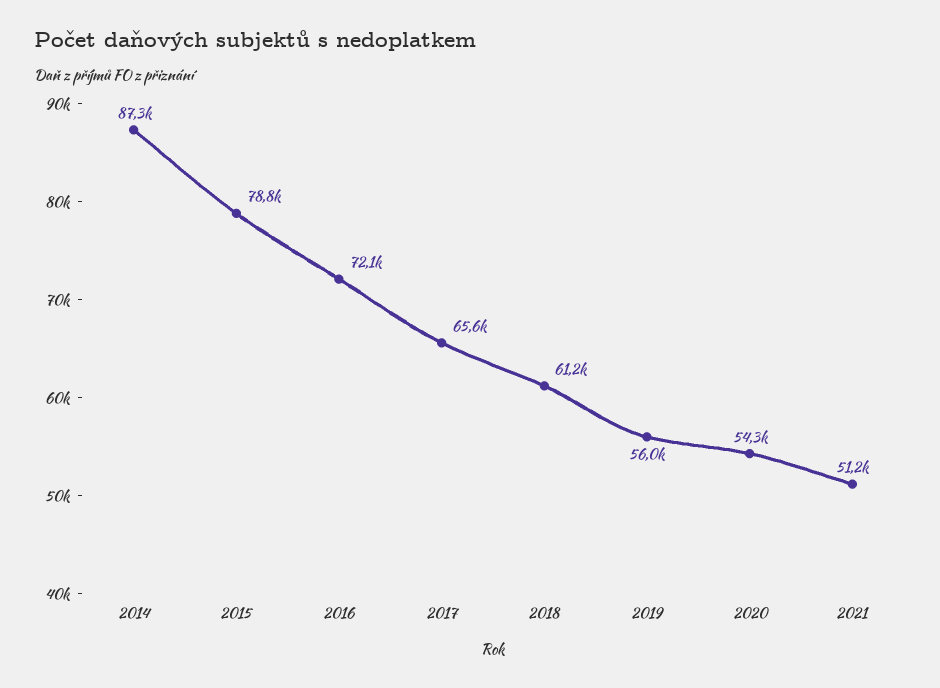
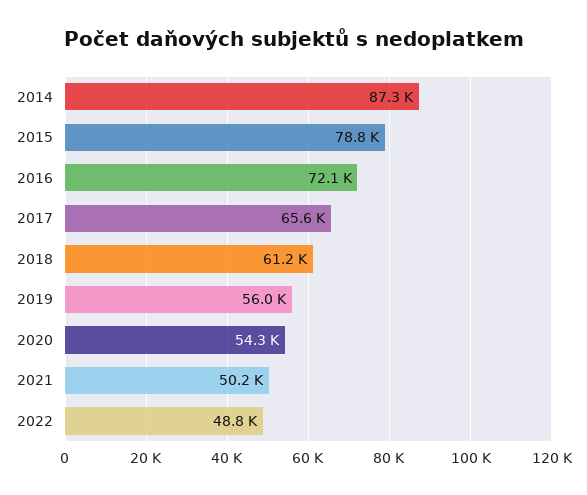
2021: 51200 -> 50200
2022: none -> 48800

